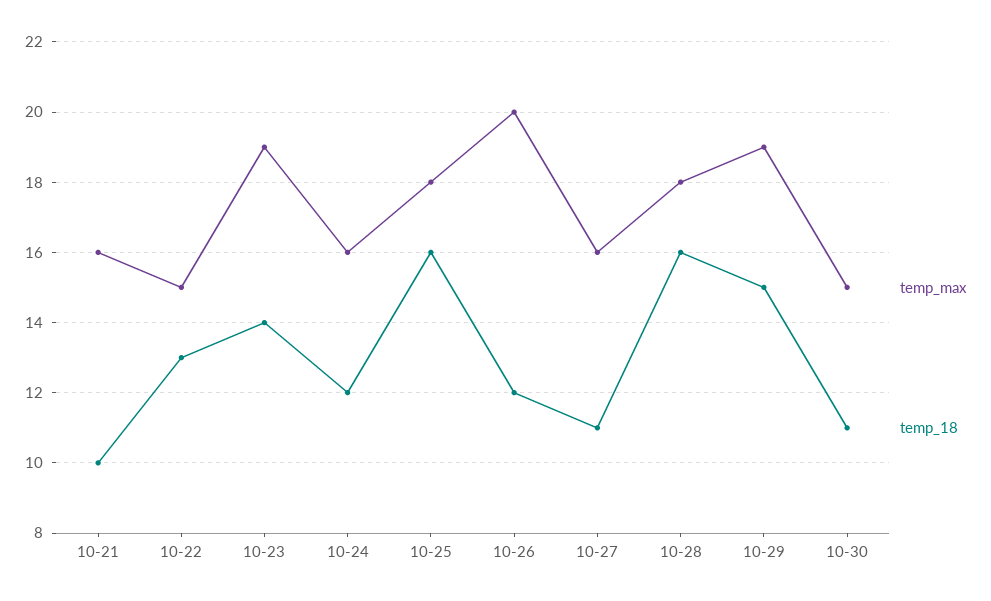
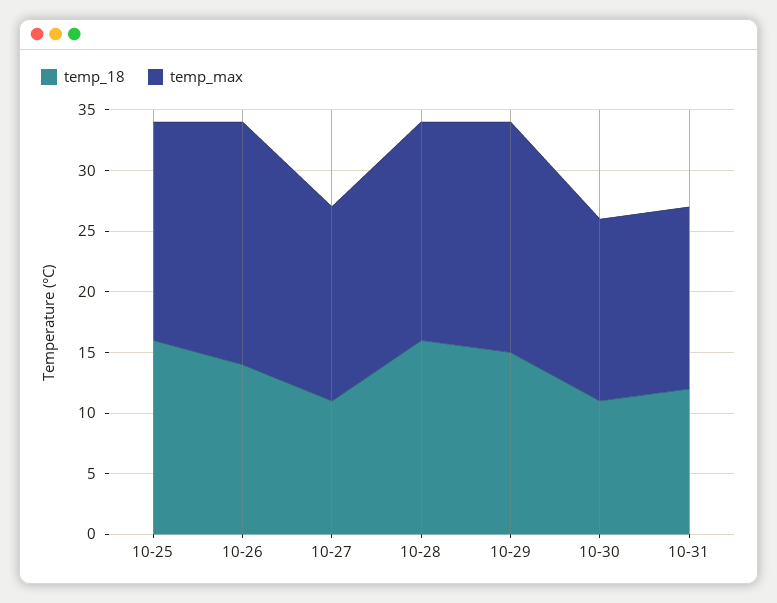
temp_max, 10-21: 16 -> none
temp_18, 10-21: 10 -> none
temp_max, 10-22: 15 -> none
temp_18, 10-22: 13 -> none
temp_max, 10-23: 19 -> none
temp_18, 10-23: 14 -> none
temp_max, 10-24: 16 -> none
temp_18, 10-24: 12 -> none
temp_18, 10-26: 12 -> 14
temp_18, 10-31: none -> 12
temp_max, 10-31: none -> 15

